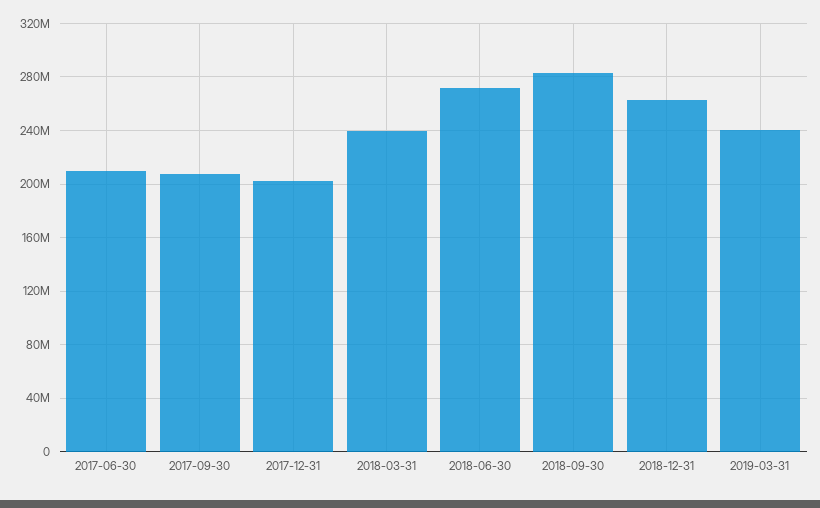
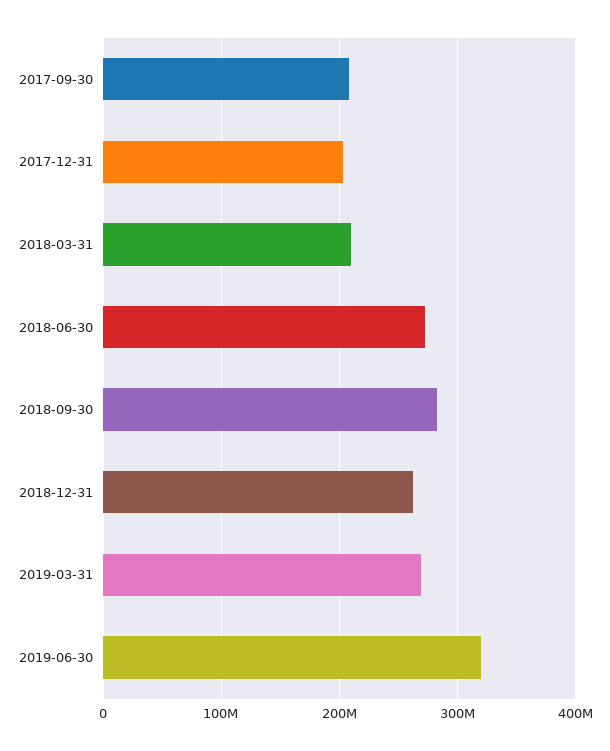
2017-06-30: 210000000 -> none
2018-03-31: 240000000 -> 210000000
2019-03-31: 240000000 -> 270000000
2019-06-30: none -> 320000000

